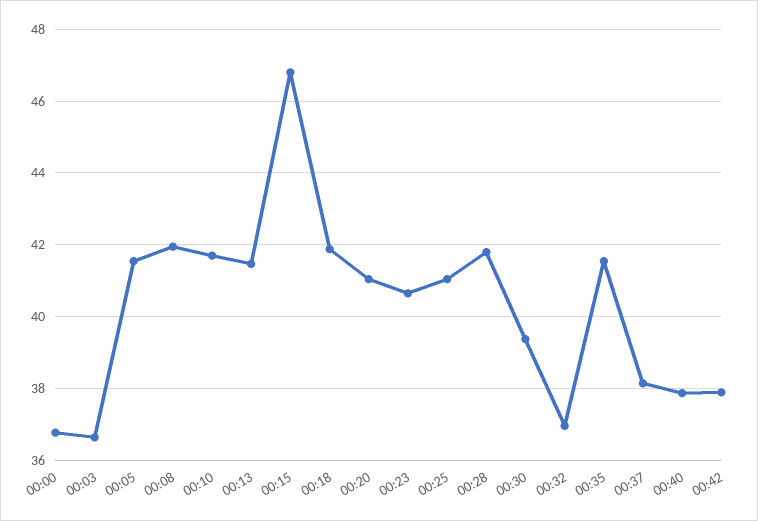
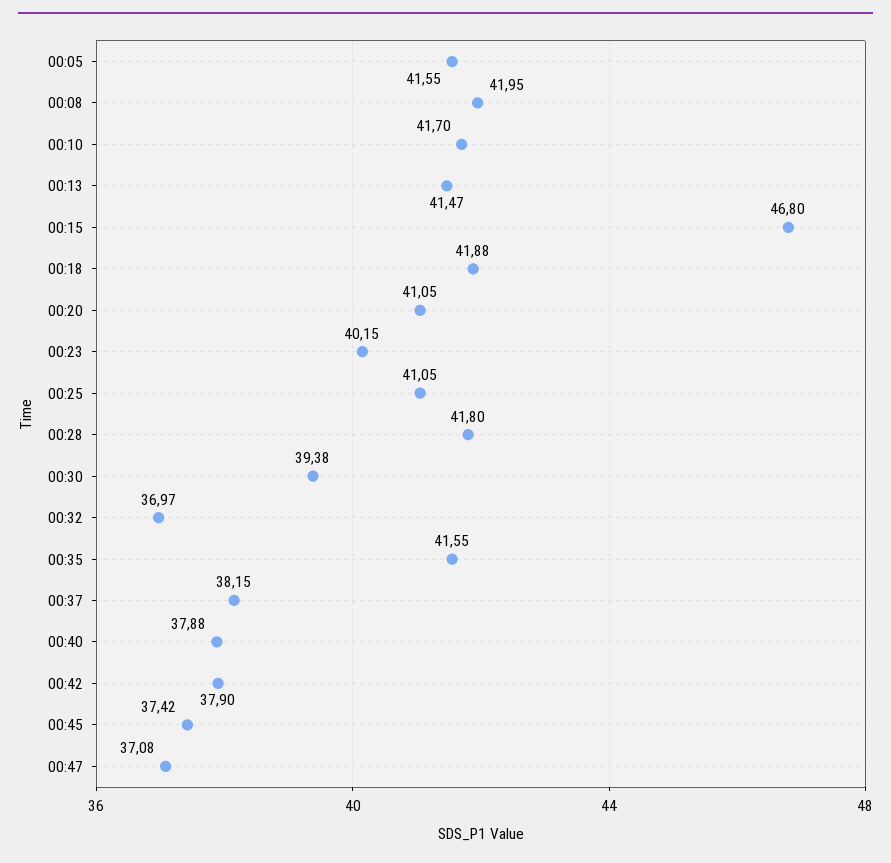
00:00: 36.8 -> none
00:03: 36.6 -> none
00:23: 40.6 -> 40.15
00:45: none -> 37.42
00:47: none -> 37.08

